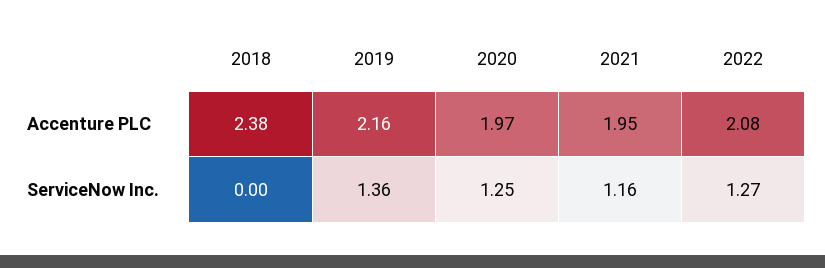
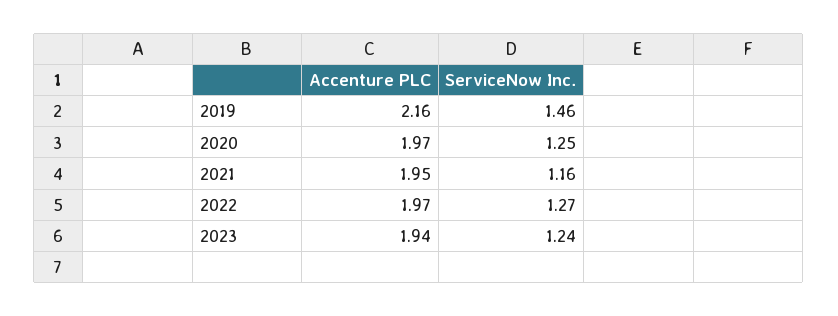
2018, Accenture PLC: 2.38 -> none
2022, Accenture PLC: 2.08 -> 1.97
2018, ServiceNow Inc.: 0 -> none
2019, ServiceNow Inc.: 1.36 -> 1.46
2023, Accenture PLC: none -> 1.94
2023, ServiceNow Inc.: none -> 1.24

